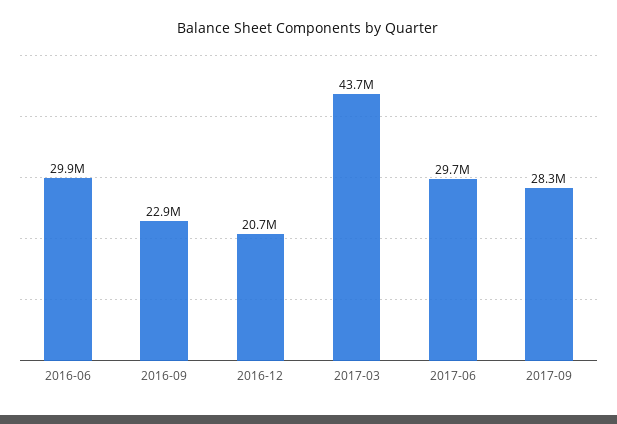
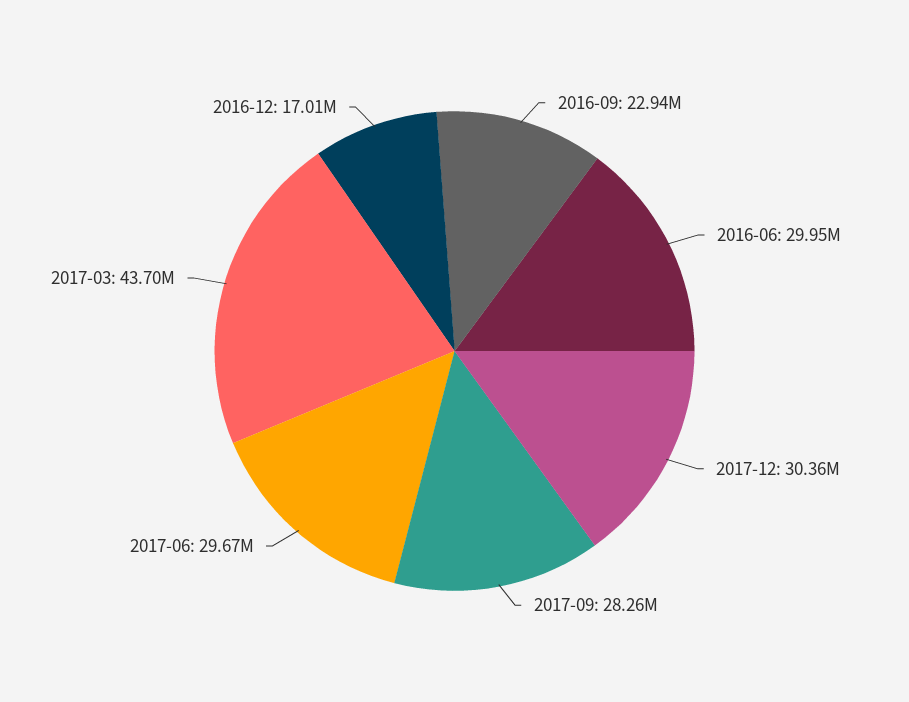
2016-12: 20700000 -> 17010000
2017-12: none -> 30360000

